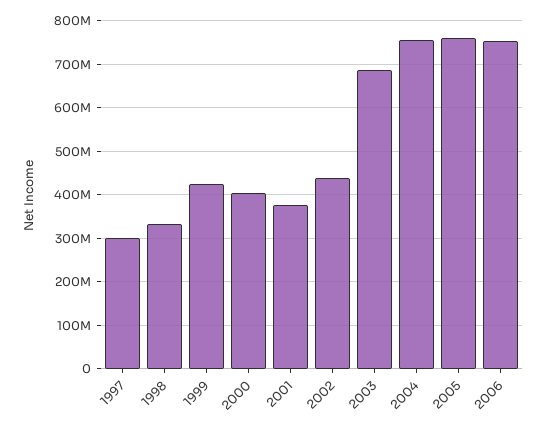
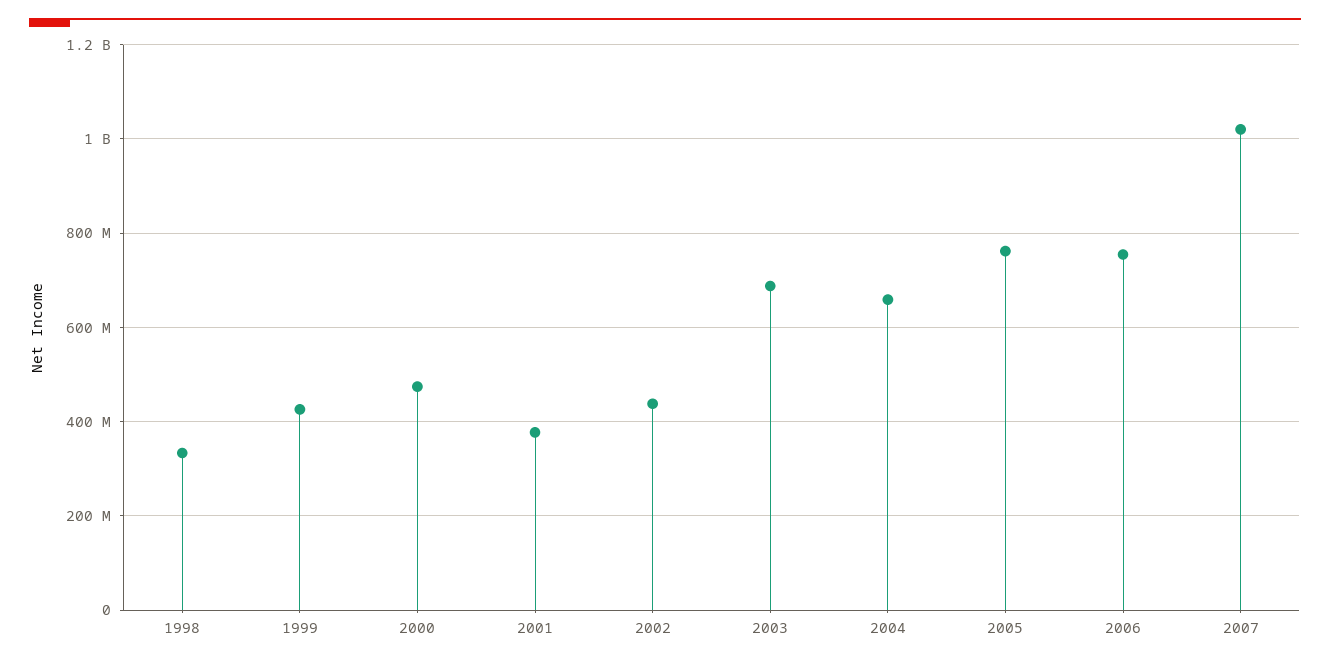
1997: 300000000 -> none
2000: 400000000 -> 480000000
2004: 760000000 -> 660000000
2007: none -> 1020000000

